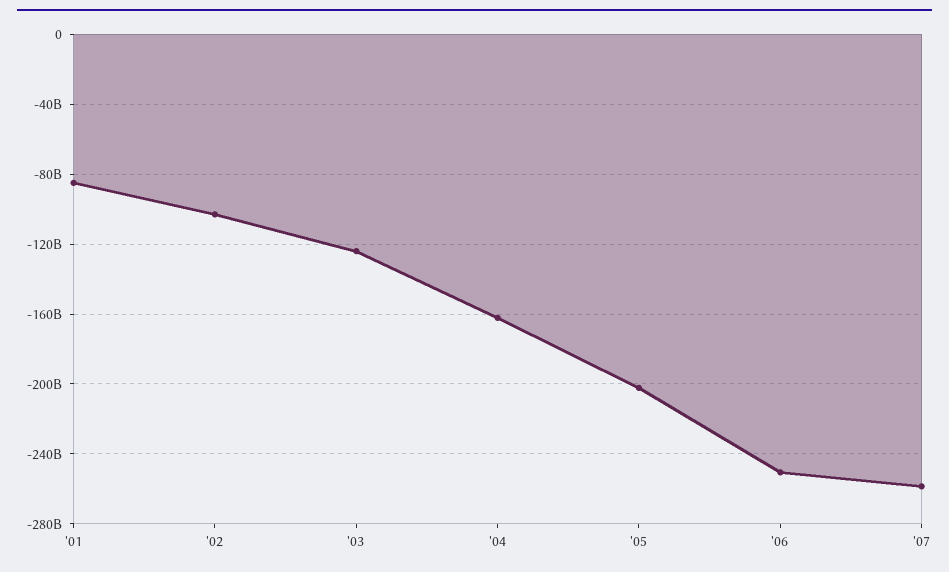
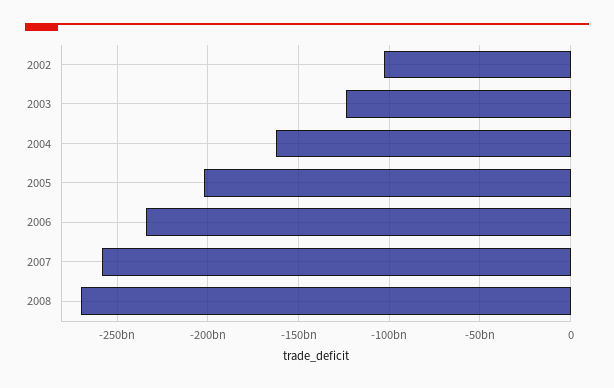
'01: -85000000000 -> none
'06: -250000000000 -> -235000000000
2008: none -> -270000000000

